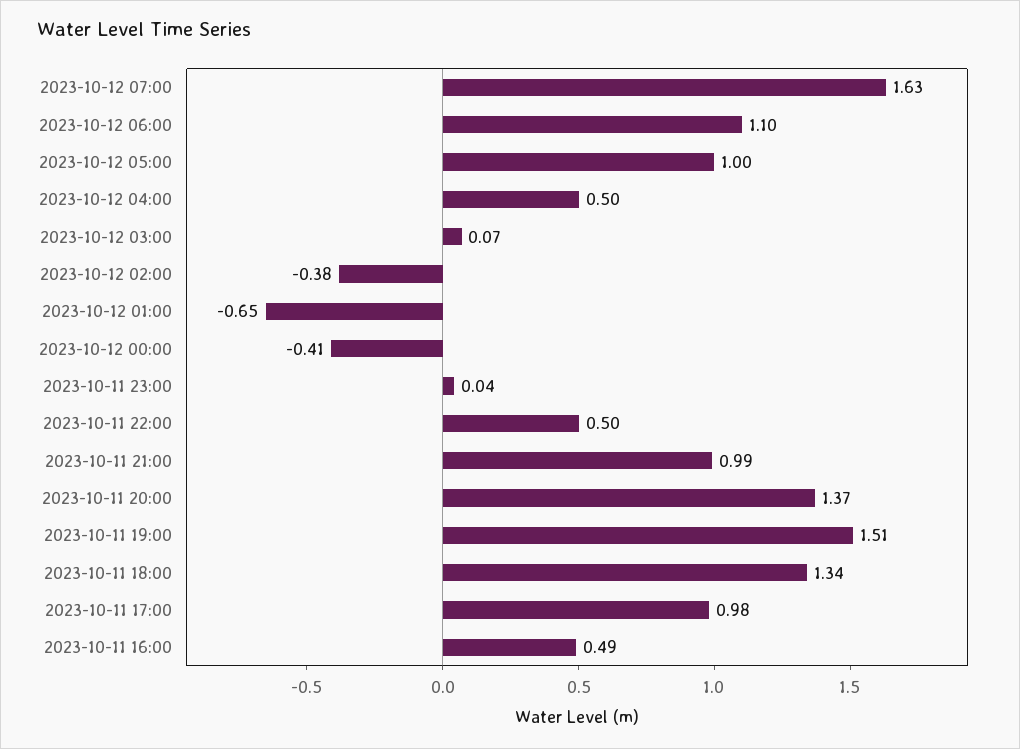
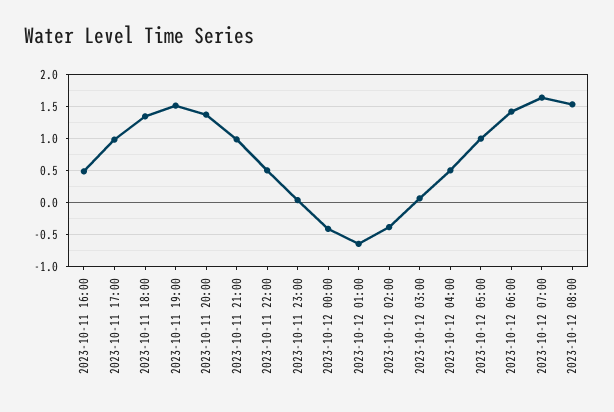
2023-10-12 06:00: 1.1 -> 1.4
2023-10-12 08:00: none -> 1.5

